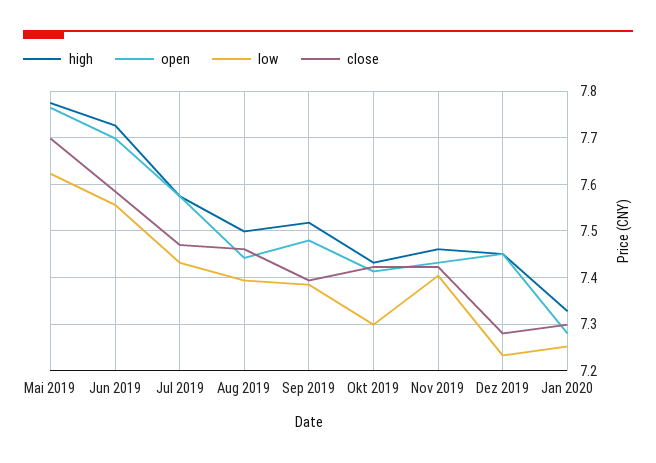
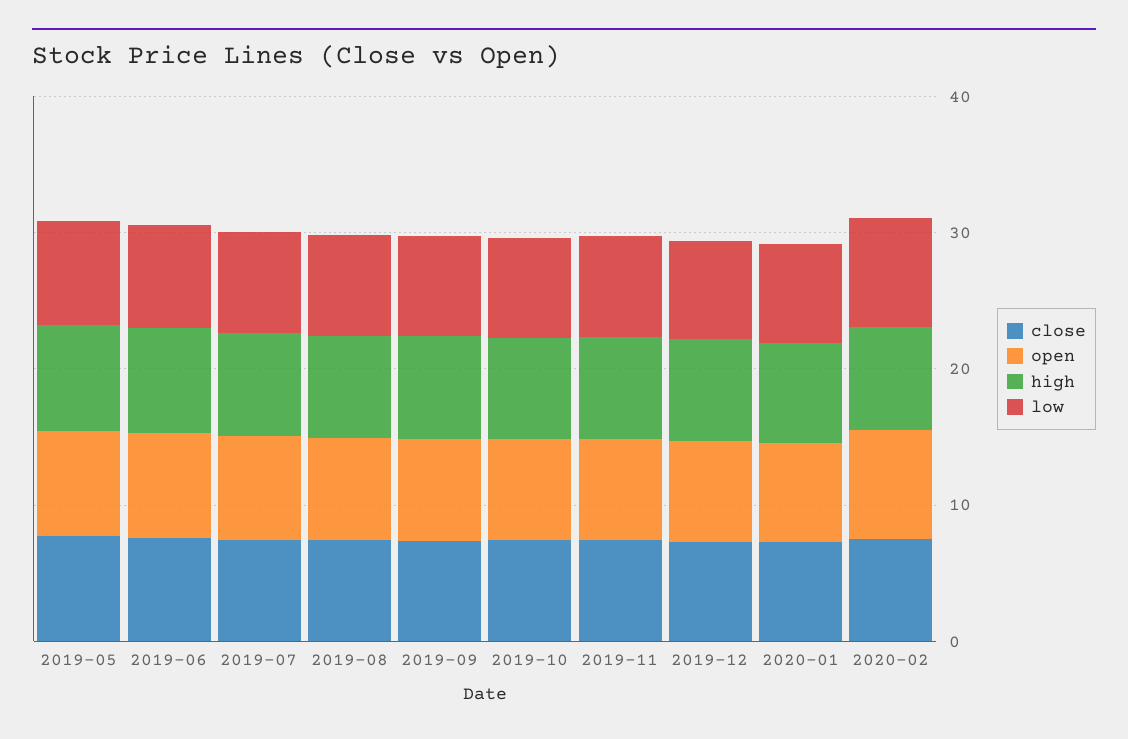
close, 2020-02: none -> 8
open, 2020-02: none -> 8
high, 2020-02: none -> 8
low, 2020-02: none -> 8

